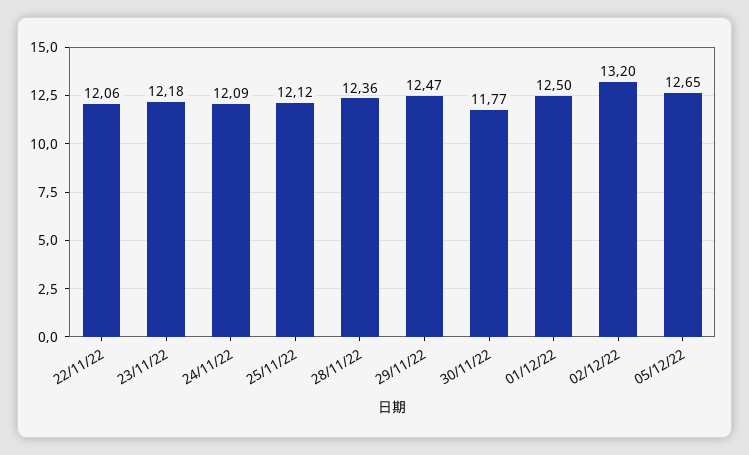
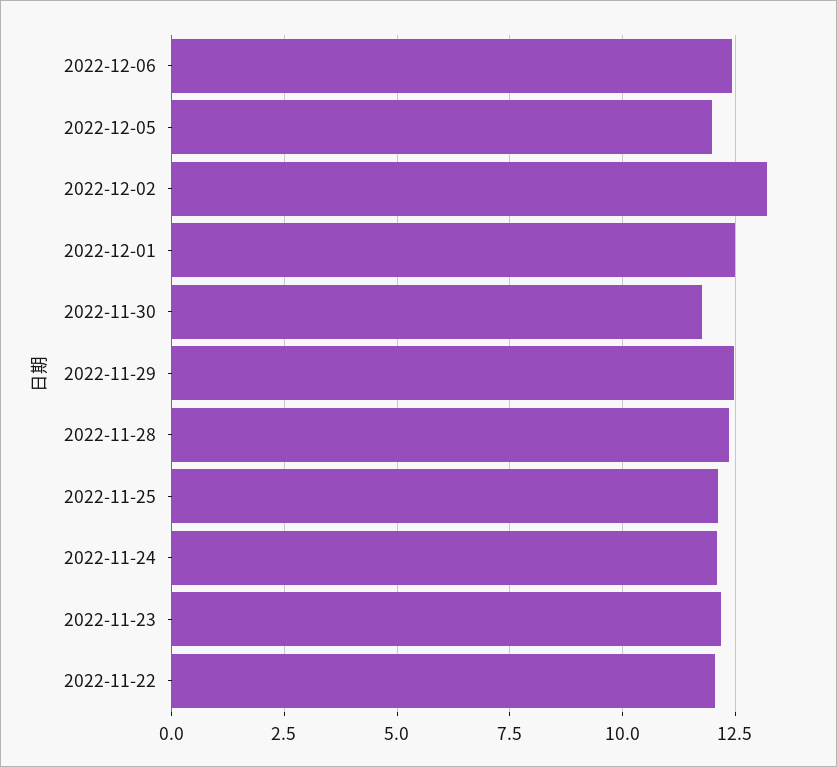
05/12/22: 12.65 -> 12
2022-12-06: none -> 12.5

